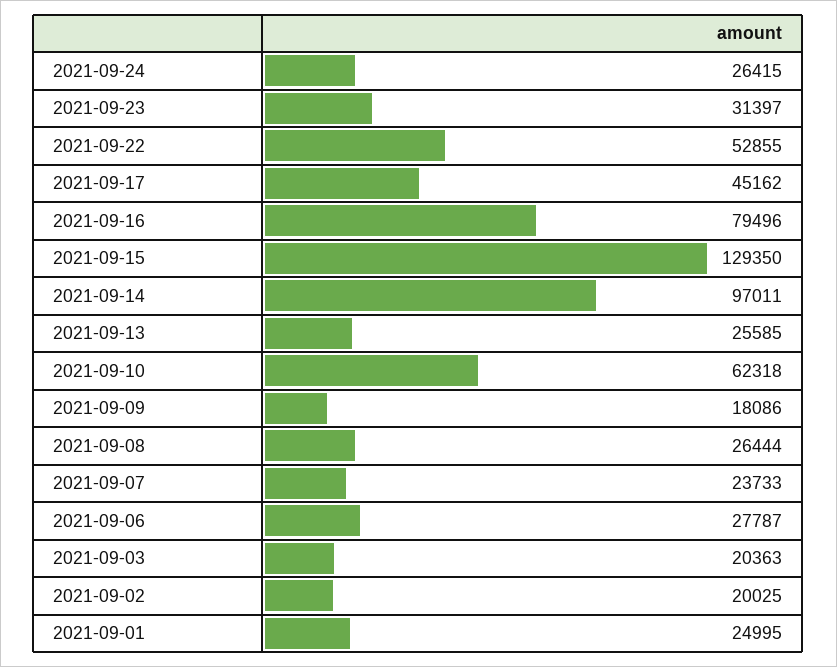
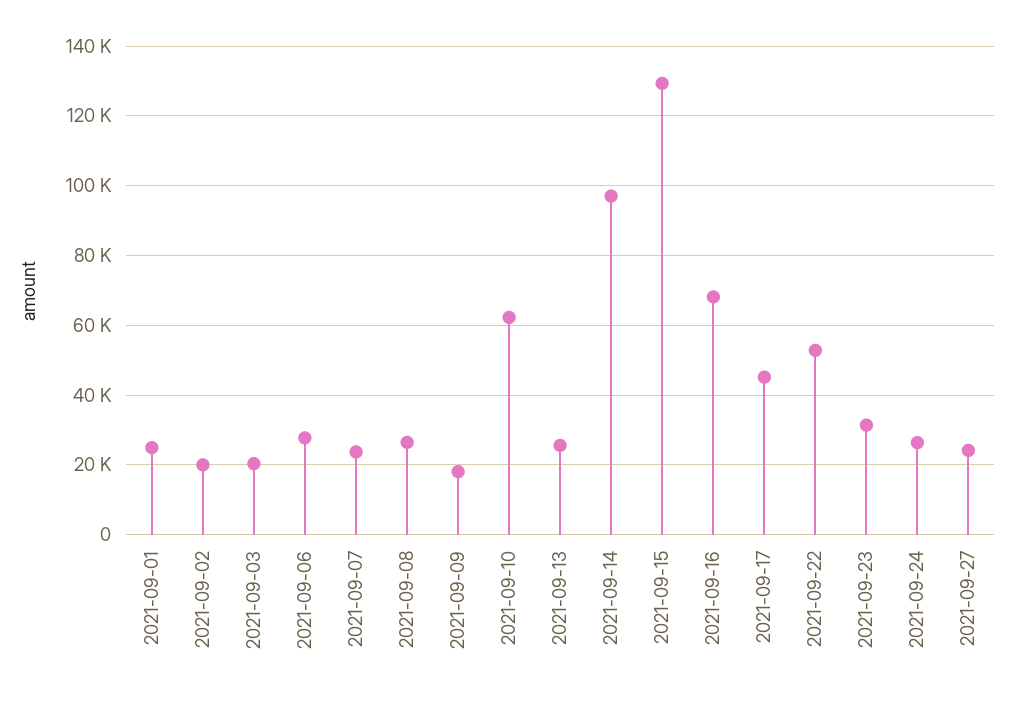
2021-09-16: 79496 -> 68000
2021-09-27: none -> 24000

